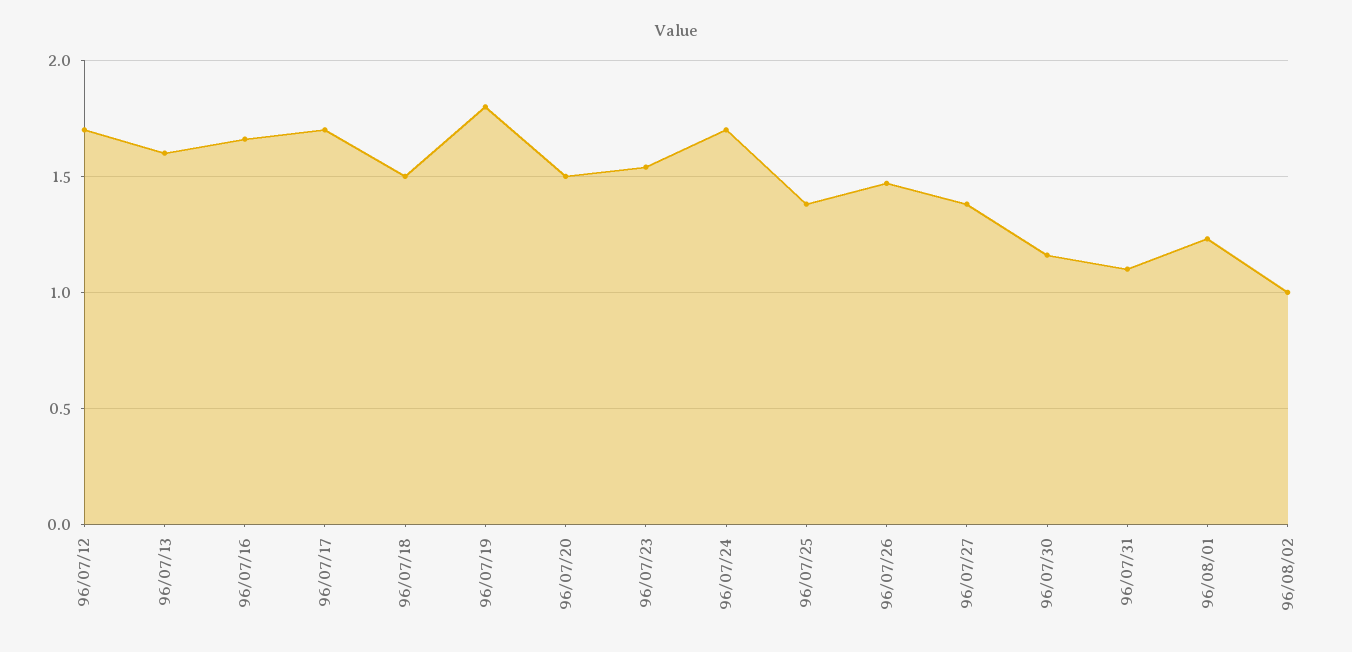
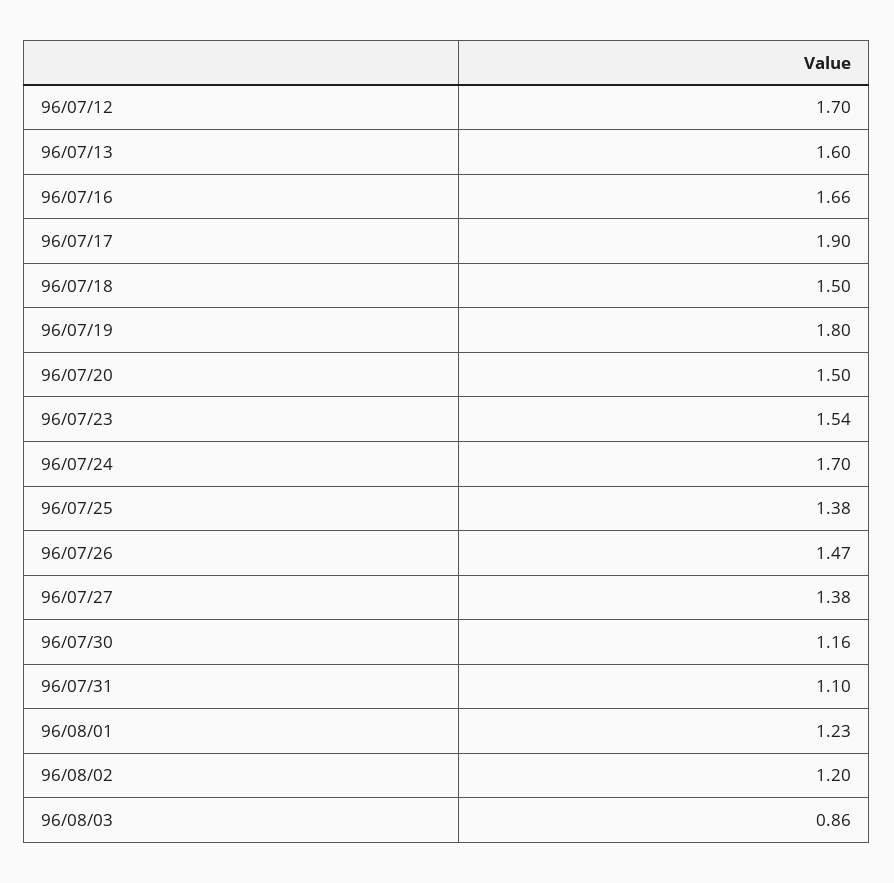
96/07/17: 1.7 -> 1.9
96/08/02: 1 -> 1.2
96/08/03: none -> 0.86

